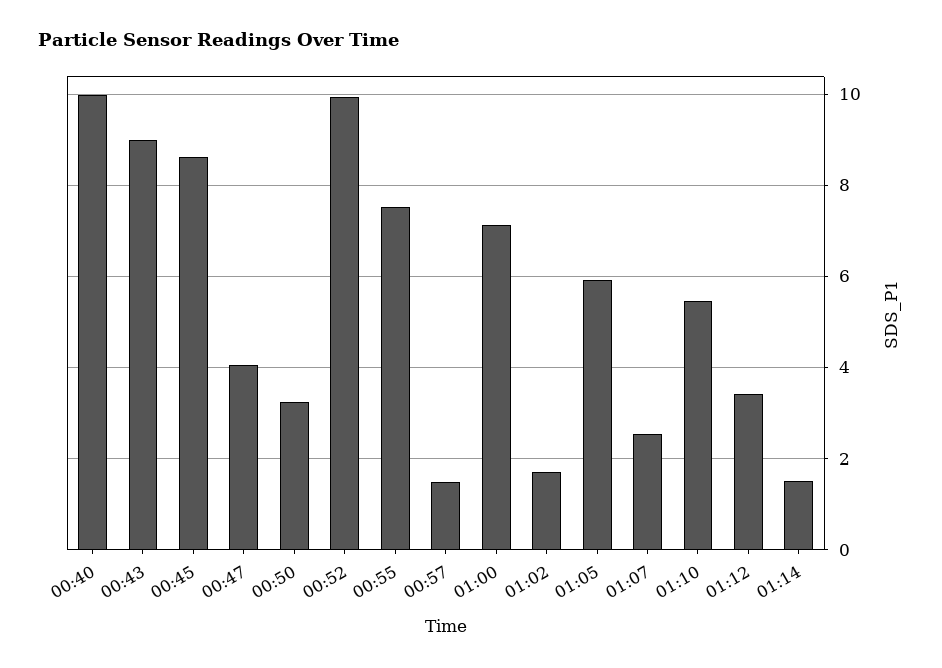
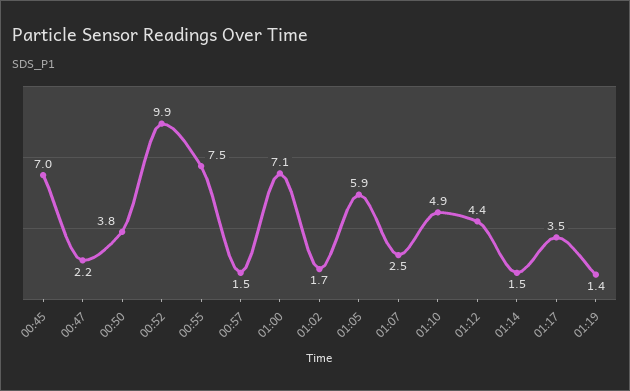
00:40: 10 -> none
00:43: 9 -> none
00:45: 8.6 -> 7
00:47: 4 -> 2.2
00:50: 3.2 -> 3.8
01:10: 5.4 -> 4.9
01:12: 3.4 -> 4.4
01:17: none -> 3.5
01:19: none -> 1.4

